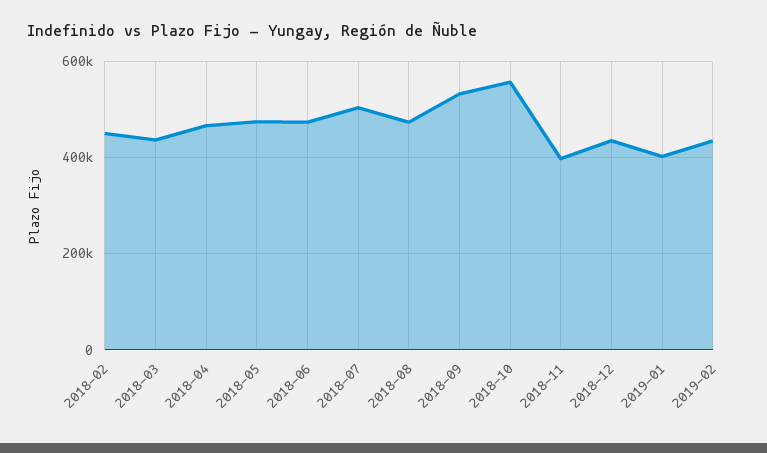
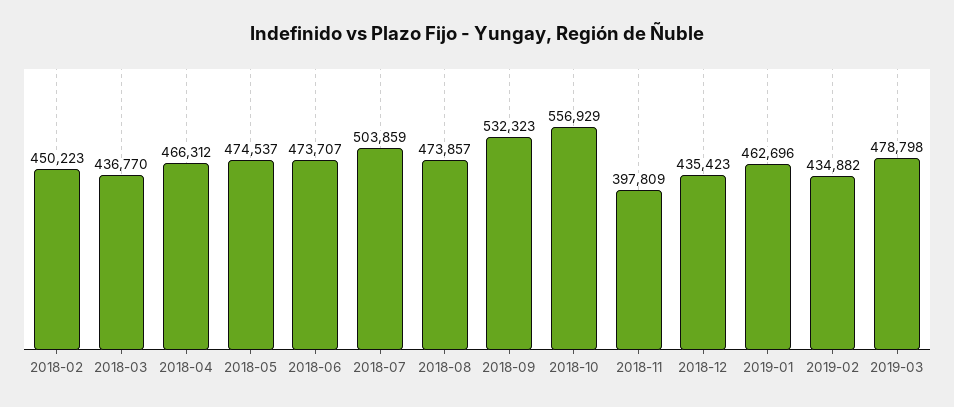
2019-01: 400000 -> 462696
2019-03: none -> 478798

